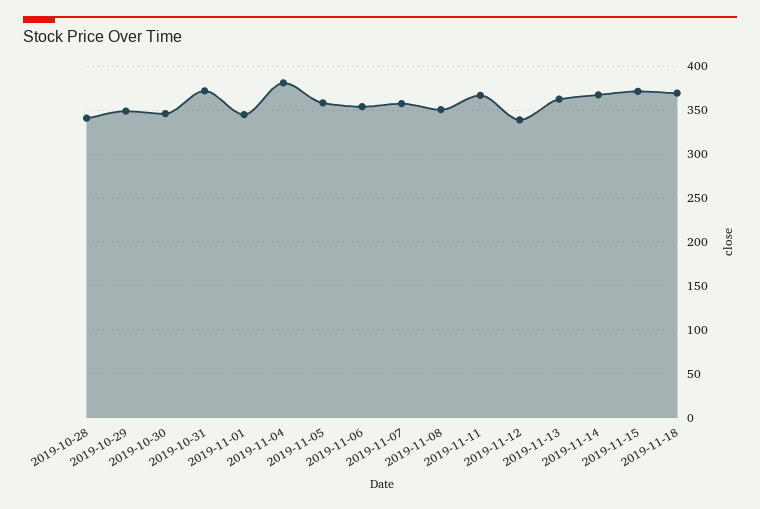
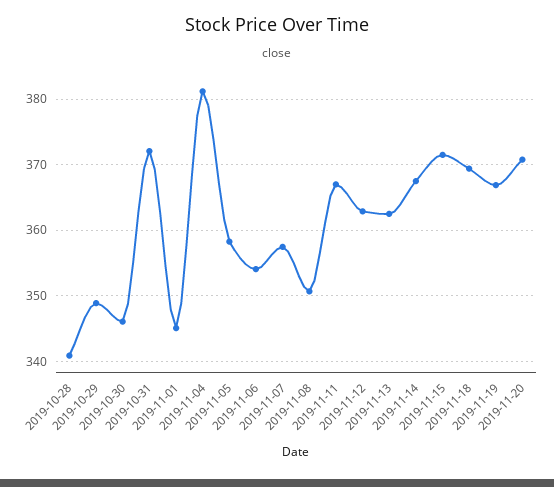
2019-11-12: 340 -> 363
2019-11-19: none -> 367
2019-11-20: none -> 371

